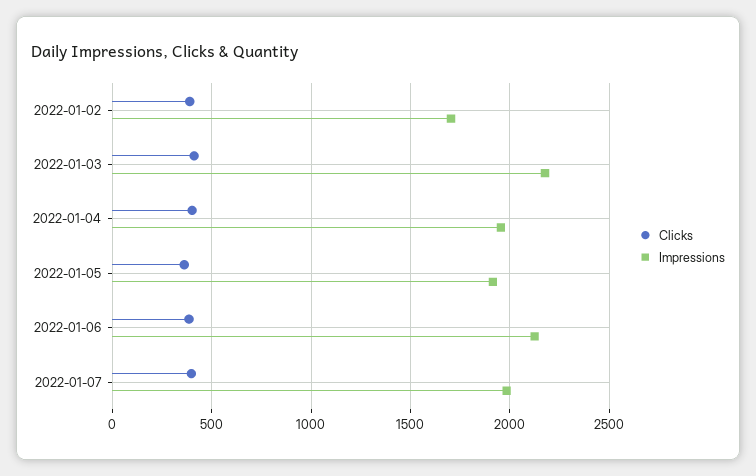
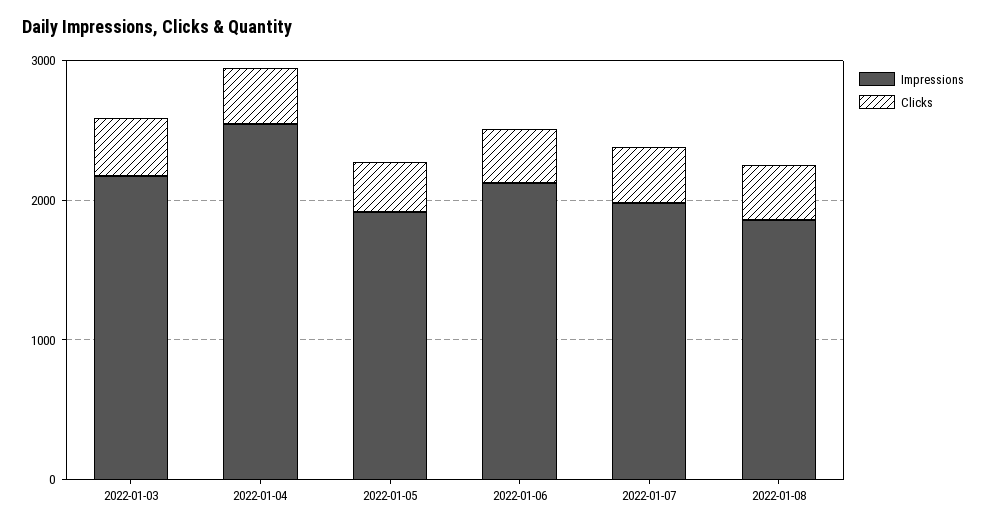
Clicks, 2022-01-02: 400 -> none
Impressions, 2022-01-02: 1700 -> none
Impressions, 2022-01-04: 1950 -> 2600
Impressions, 2022-01-08: none -> 1800
Clicks, 2022-01-08: none -> 400

